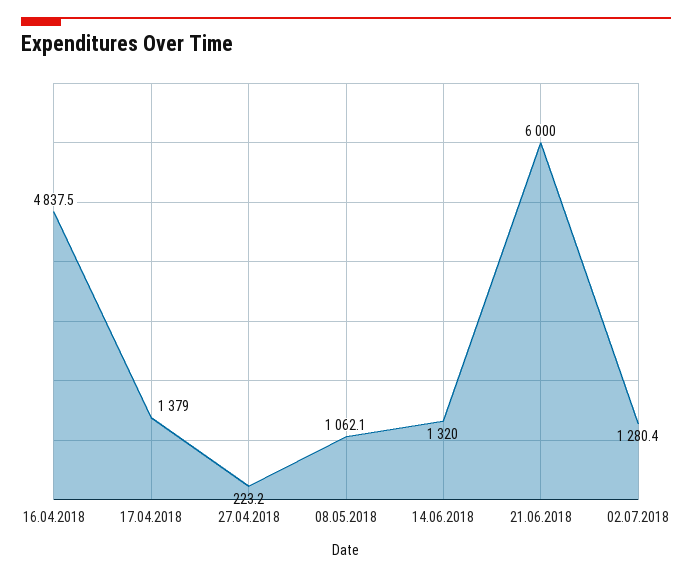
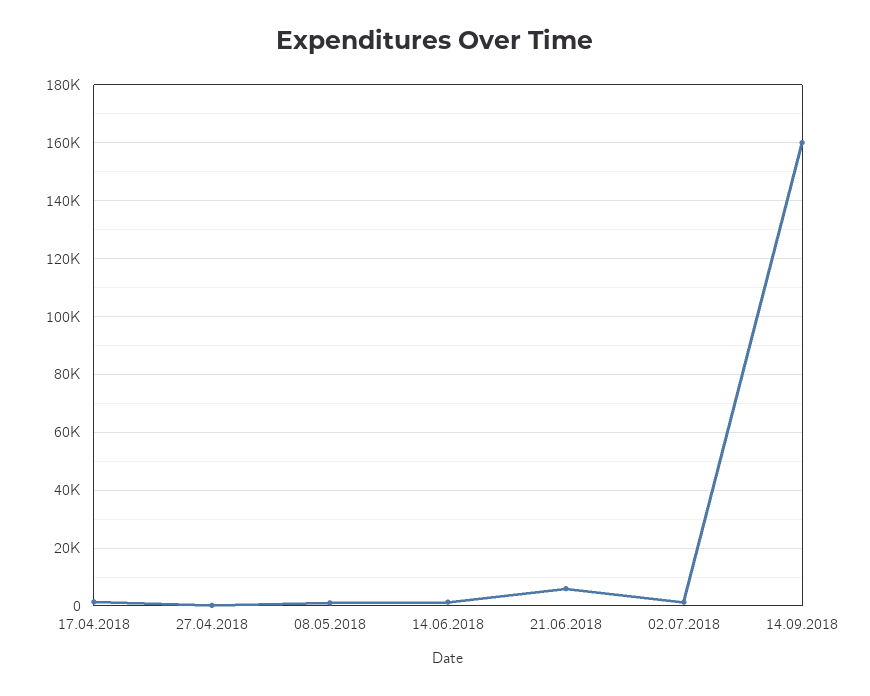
16.04.2018: 4837.5 -> none
14.09.2018: none -> 160000

